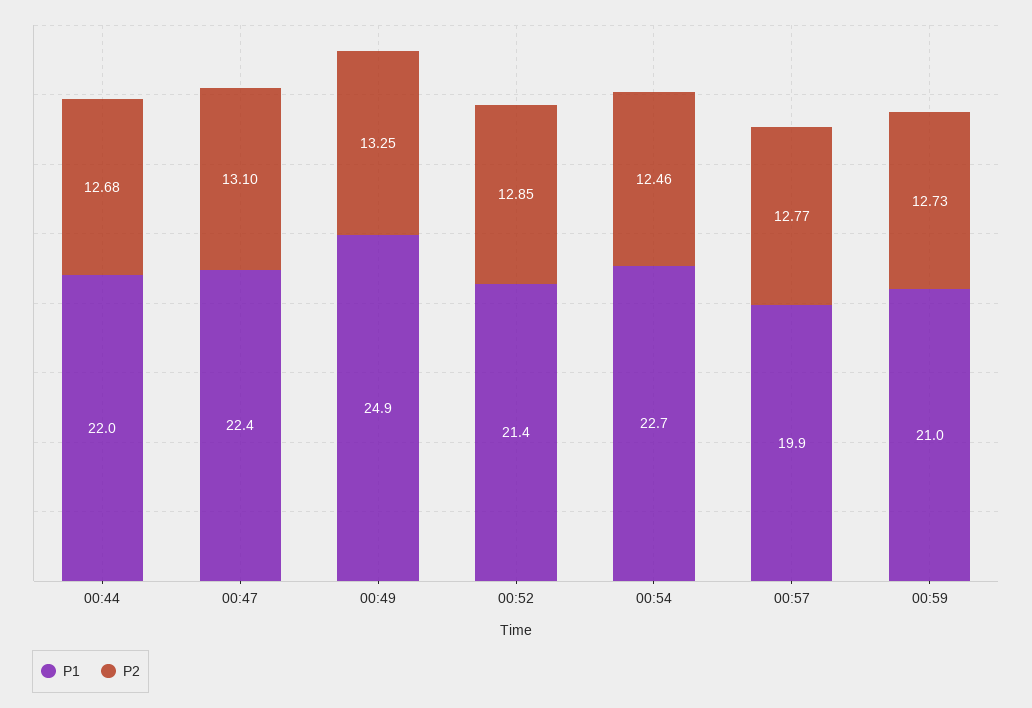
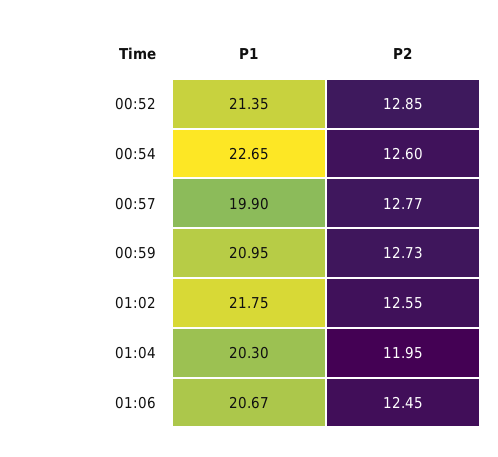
P1, 00:44: 22 -> none
P2, 00:44: 12.68 -> none
P1, 00:47: 22.4 -> none
P2, 00:47: 13.1 -> none
P1, 00:49: 24.9 -> none
P2, 00:49: 13.25 -> none
P2, 00:54: 12.46 -> 12.6
P1, 01:02: none -> 21.75
P2, 01:02: none -> 12.55
P1, 01:04: none -> 20.3
P2, 01:04: none -> 11.95
P1, 01:06: none -> 20.67
P2, 01:06: none -> 12.45

